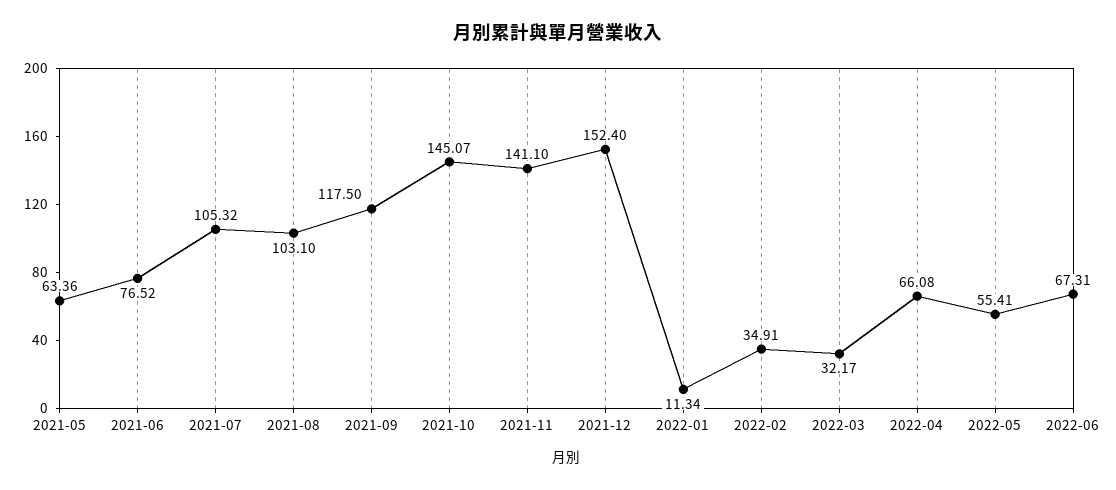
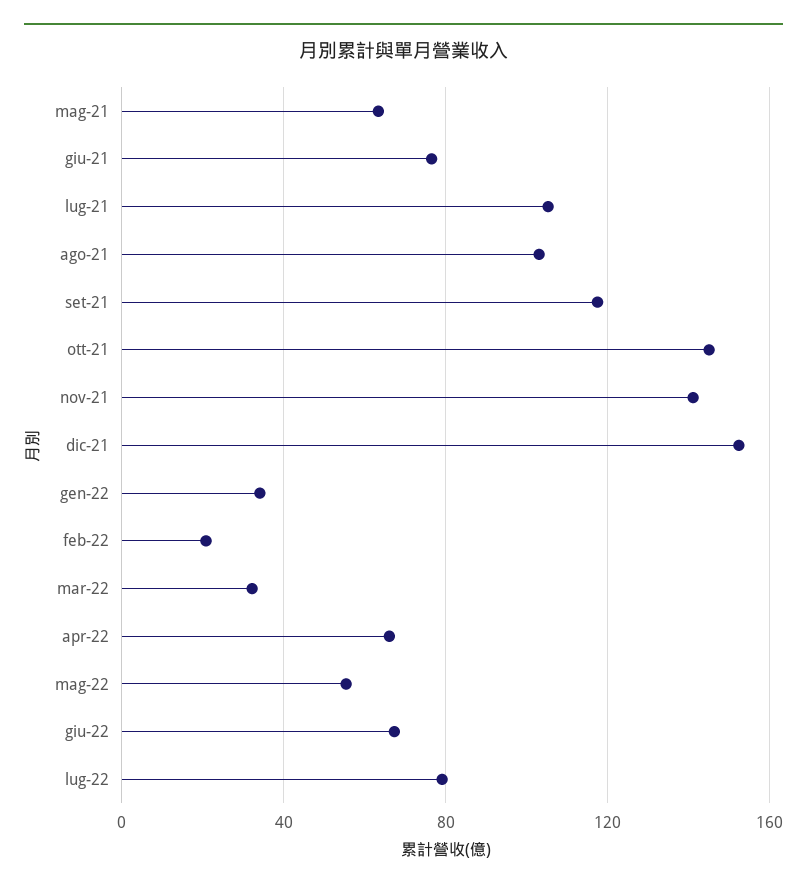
2022-01: 11.34 -> 35
2022-02: 34.91 -> 20
lug-22: none -> 80

